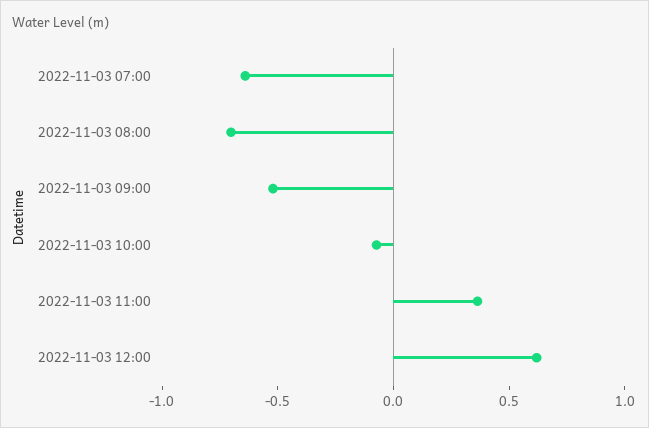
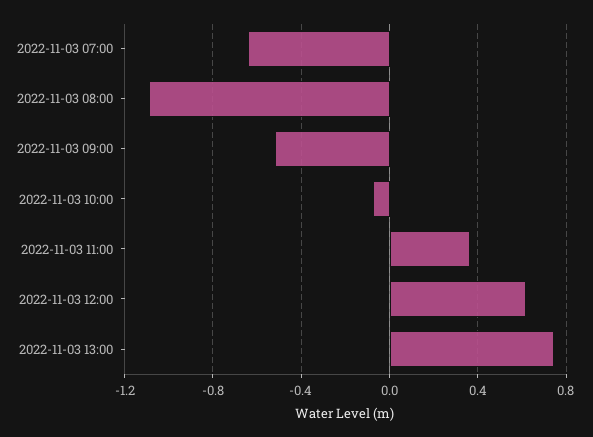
2022-11-03 08:00: -0.7 -> -1.1
2022-11-03 13:00: none -> 0.75

